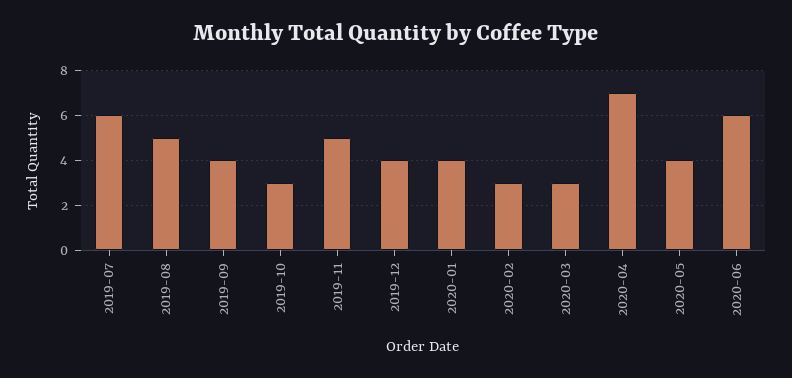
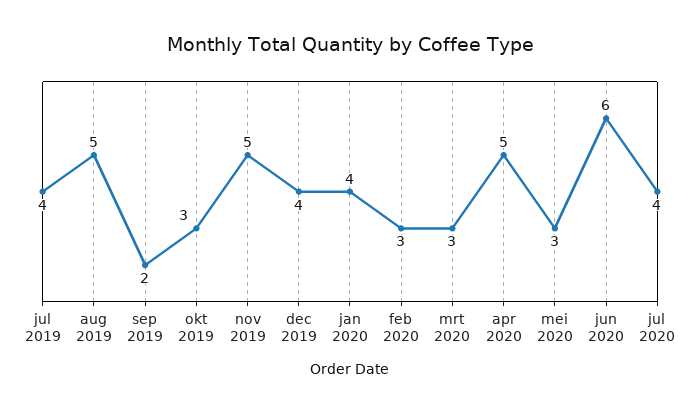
2019-07: 6 -> 4
2019-09: 4 -> 2
2020-04: 7 -> 5
2020-05: 4 -> 3
jul 2020: none -> 4

